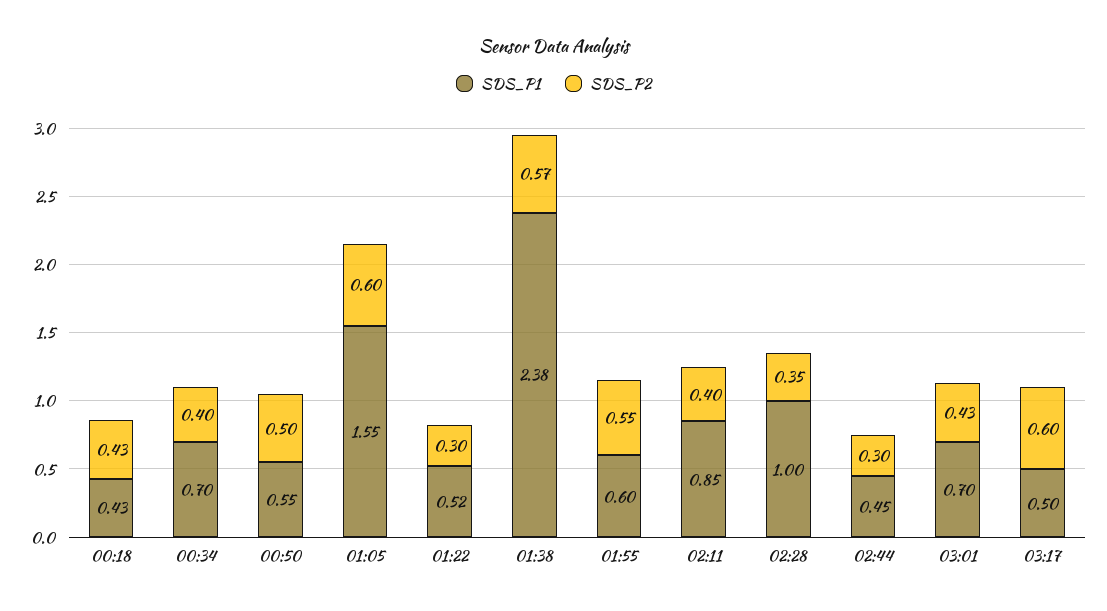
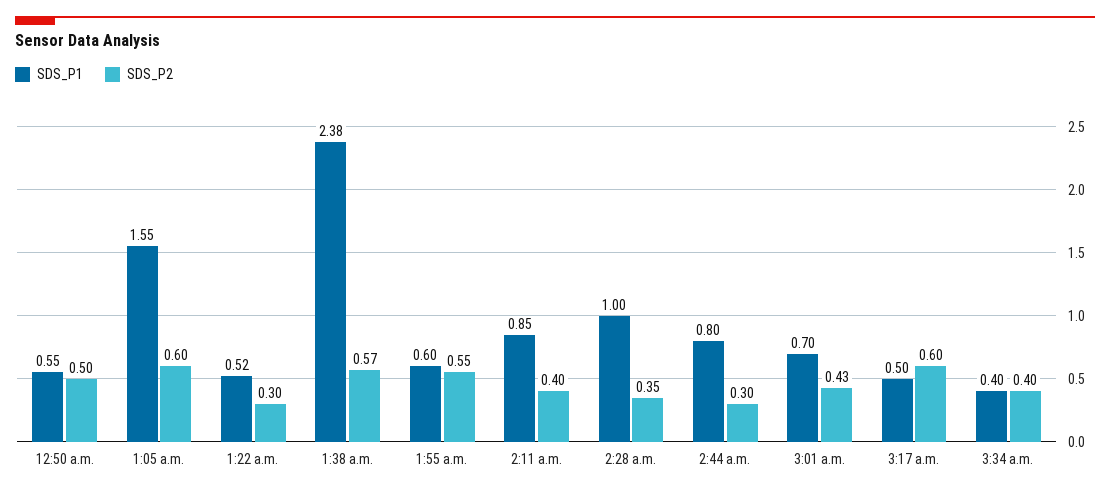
SDS_P1, 00:18: 0.43 -> none
SDS_P2, 00:18: 0.43 -> none
SDS_P1, 00:34: 0.7 -> none
SDS_P2, 00:34: 0.4 -> none
SDS_P1, 02:44: 0.45 -> 0.8
SDS_P1, 3:34 a.m.: none -> 0.4
SDS_P2, 3:34 a.m.: none -> 0.4

